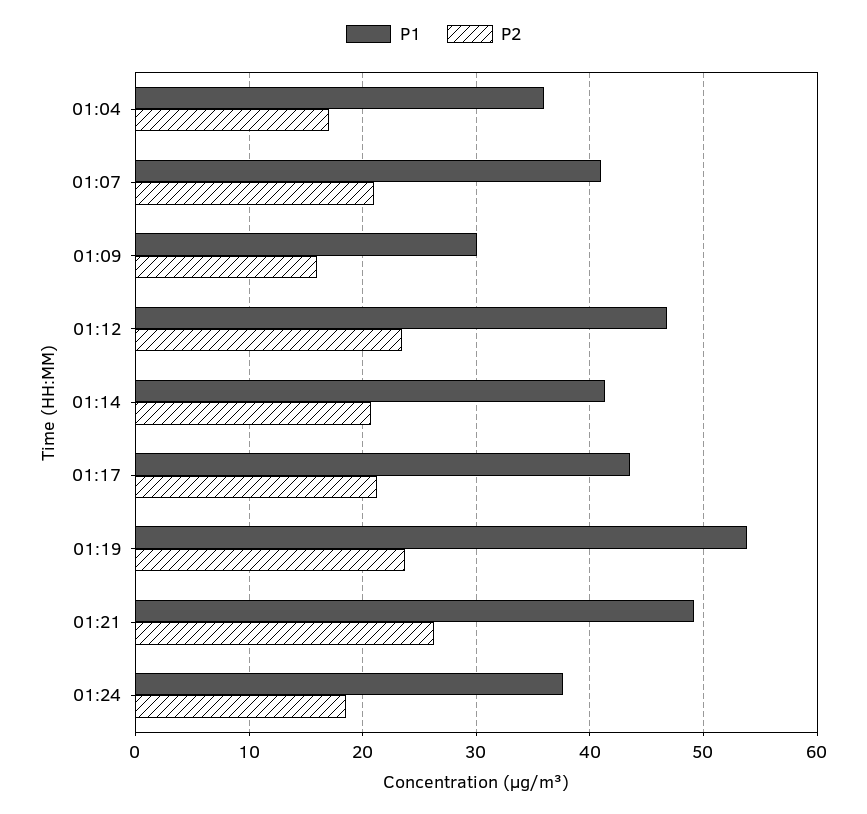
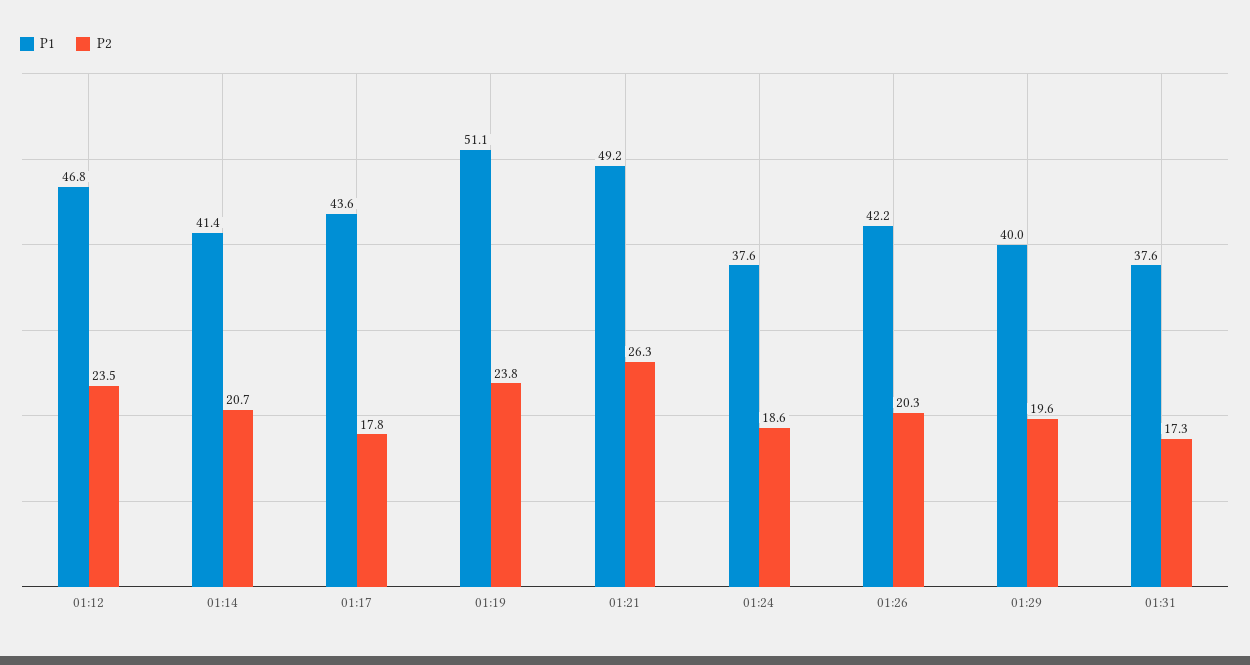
P1, 01:04: 36 -> none
P2, 01:04: 17 -> none
P1, 01:07: 41 -> none
P2, 01:07: 21 -> none
P1, 01:09: 30 -> none
P2, 01:09: 16 -> none
P2, 01:17: 21 -> 17.8
P1, 01:19: 54 -> 51.1
P1, 01:26: none -> 42.2
P2, 01:26: none -> 20.3
P1, 01:29: none -> 40
P2, 01:29: none -> 19.6
P1, 01:31: none -> 37.6
P2, 01:31: none -> 17.3

